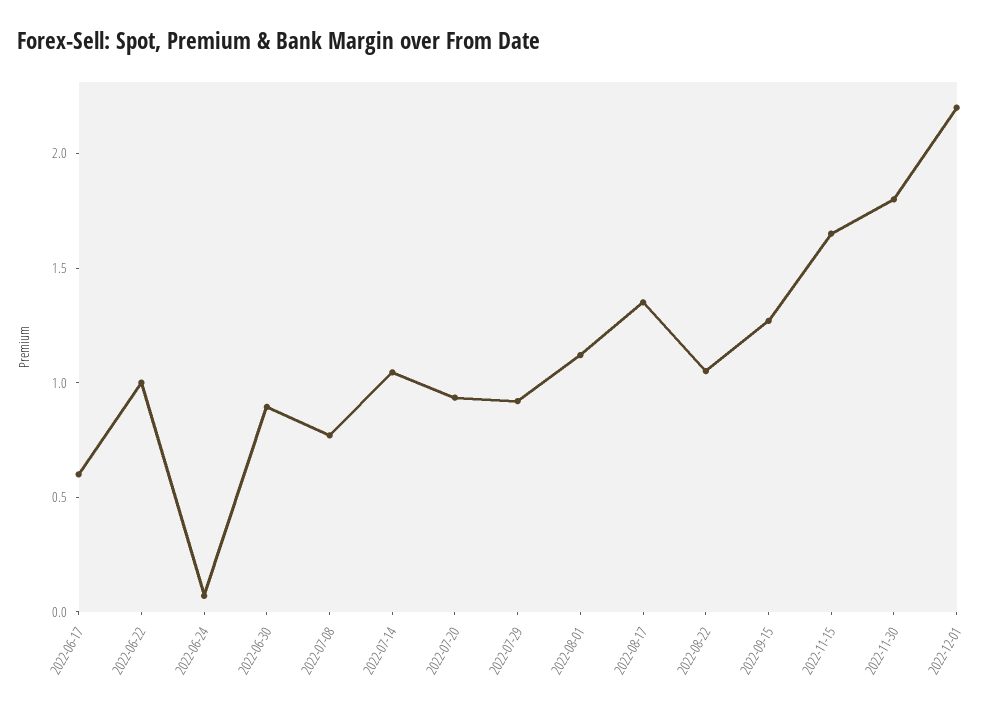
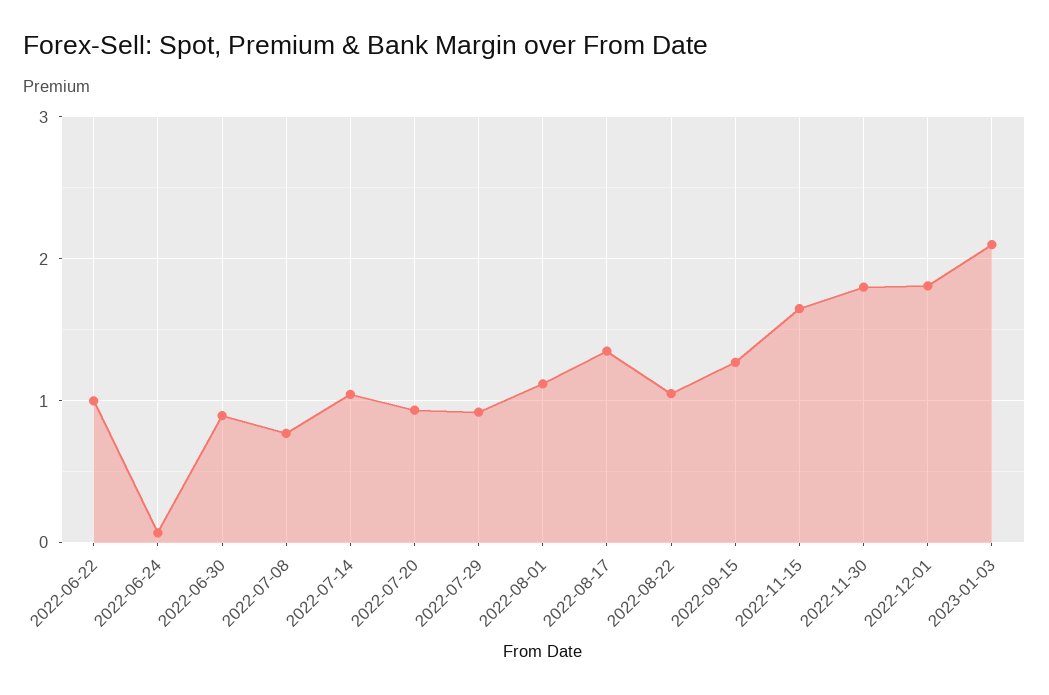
2022-06-17: 0.6 -> none
2022-12-01: 2.2 -> 1.8
2023-01-03: none -> 2.1

